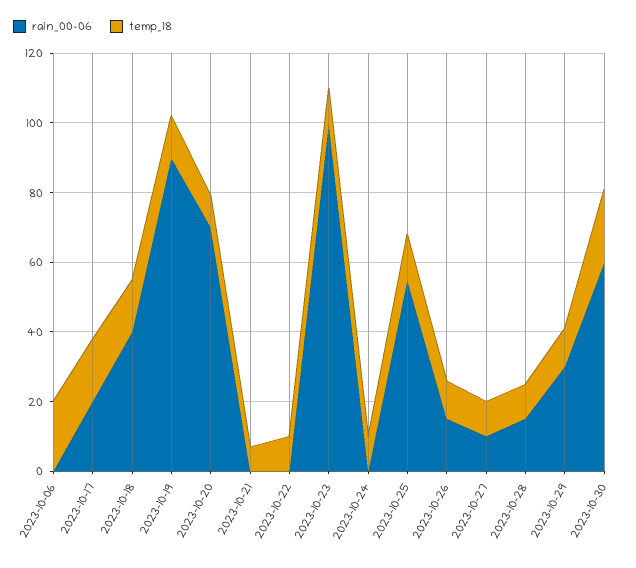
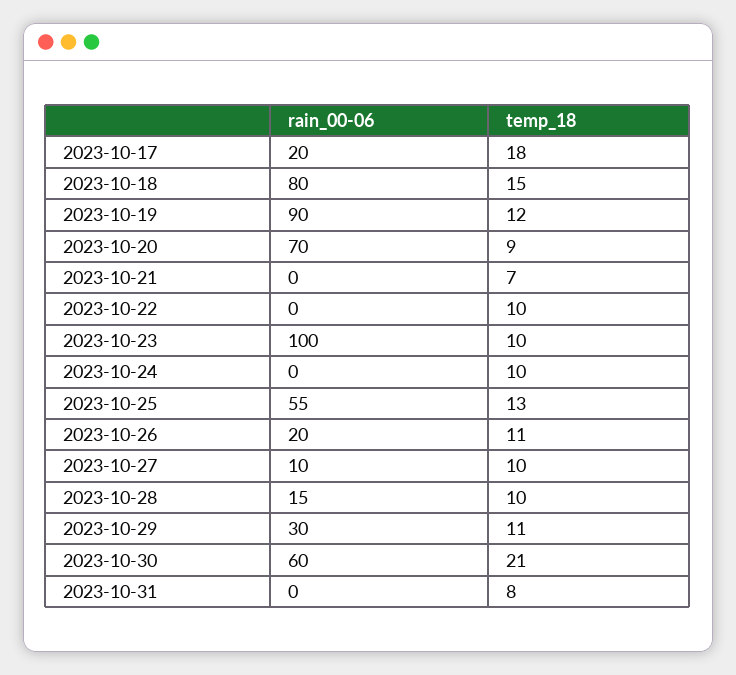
rain_00-06, 2023-10-06: 0 -> none
temp_18, 2023-10-06: 20 -> none
rain_00-06, 2023-10-18: 40 -> 80
rain_00-06, 2023-10-26: 15 -> 20
rain_00-06, 2023-10-31: none -> 0
temp_18, 2023-10-31: none -> 8

